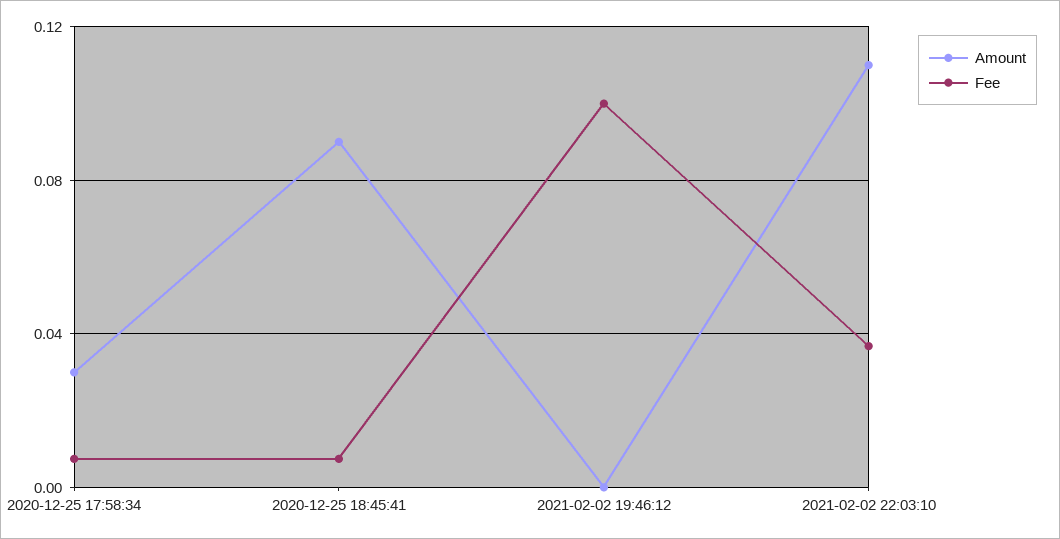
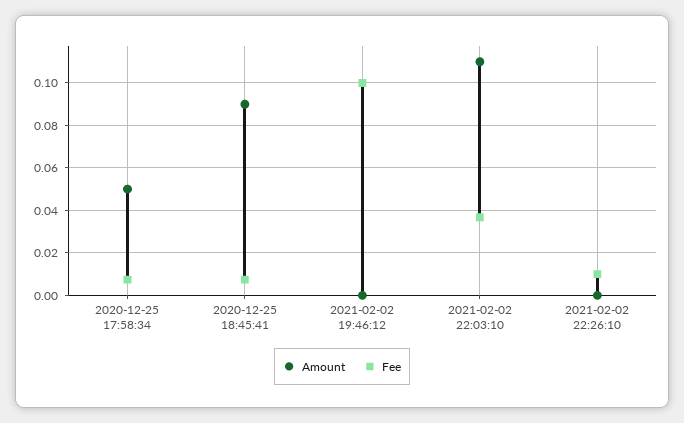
Amount, 2020-12-25 17:58:34: 0.03 -> 0.05
Amount, 2021-02-02 22:26:10: none -> 0
Fee, 2021-02-02 22:26:10: none -> 0.01

